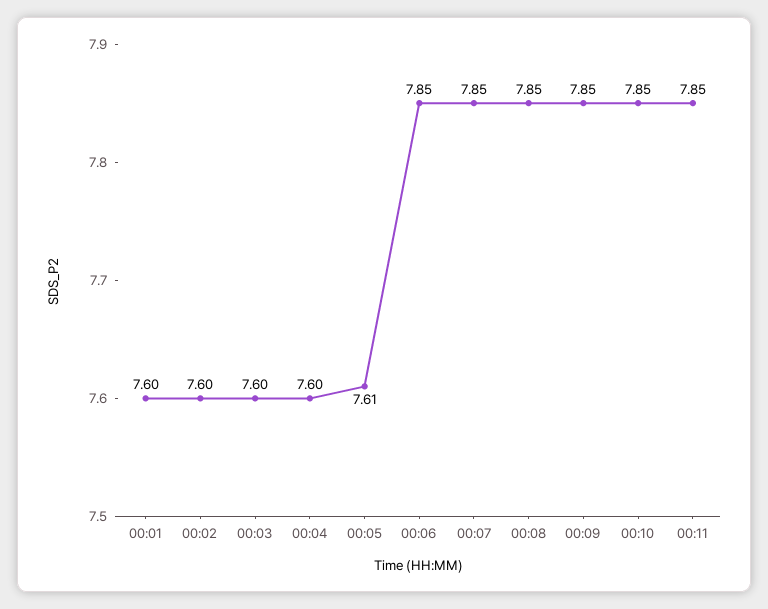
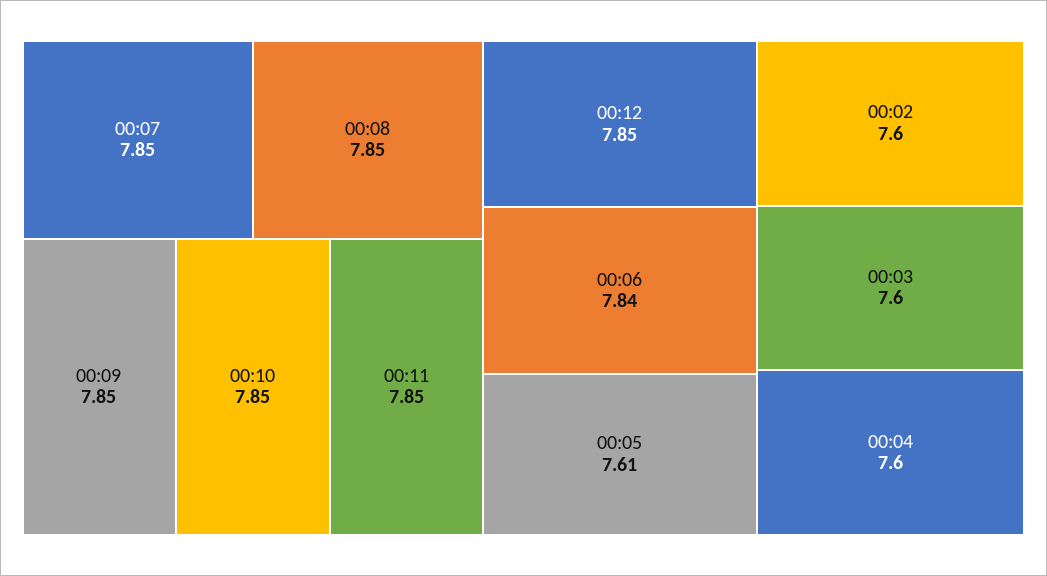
00:01: 7.6 -> none
00:06: 7.85 -> 7.84
00:12: none -> 7.85

